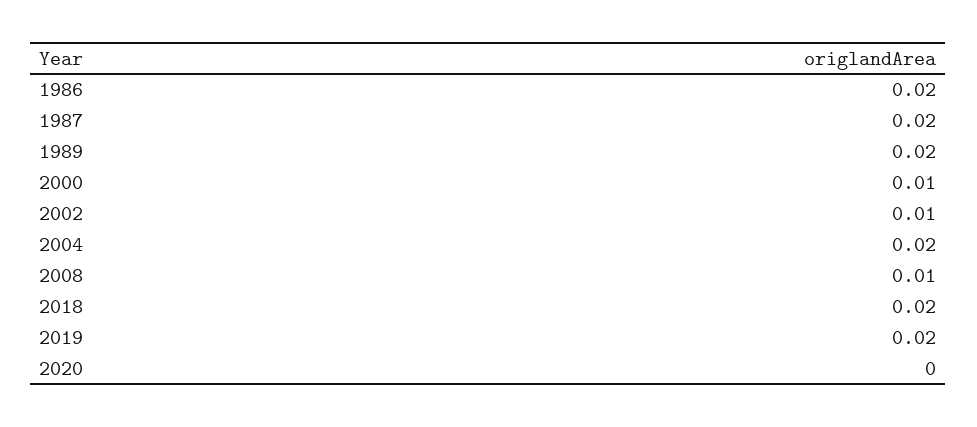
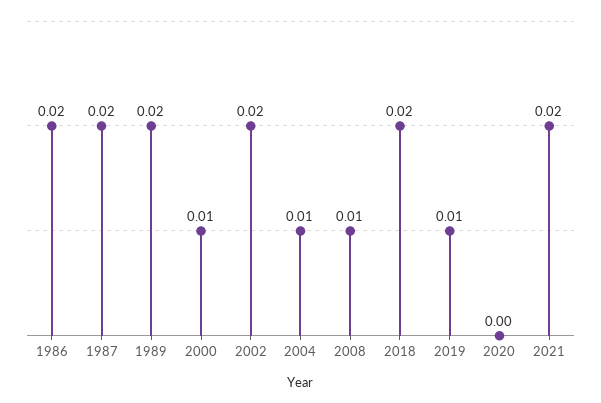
2002: 0.01 -> 0.02
2004: 0.02 -> 0.01
2019: 0.02 -> 0.01
2021: none -> 0.02

